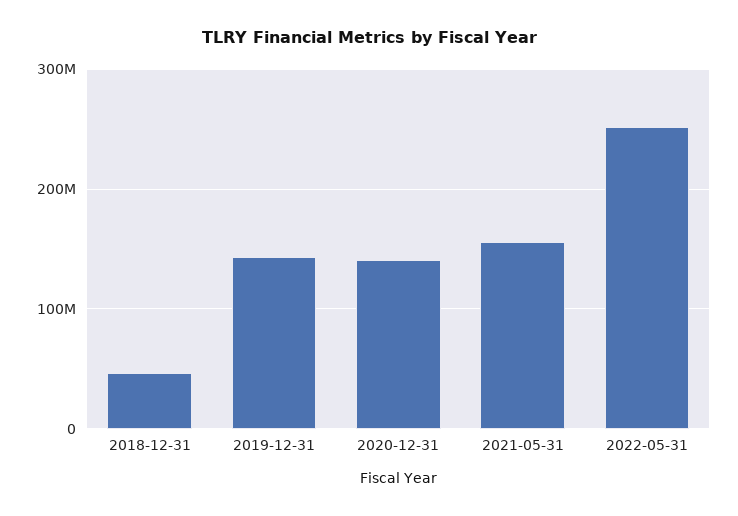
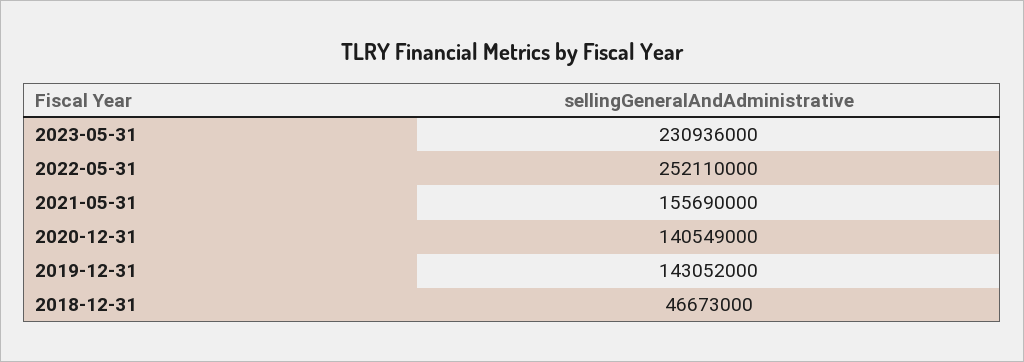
2023-05-31: none -> 230936000

